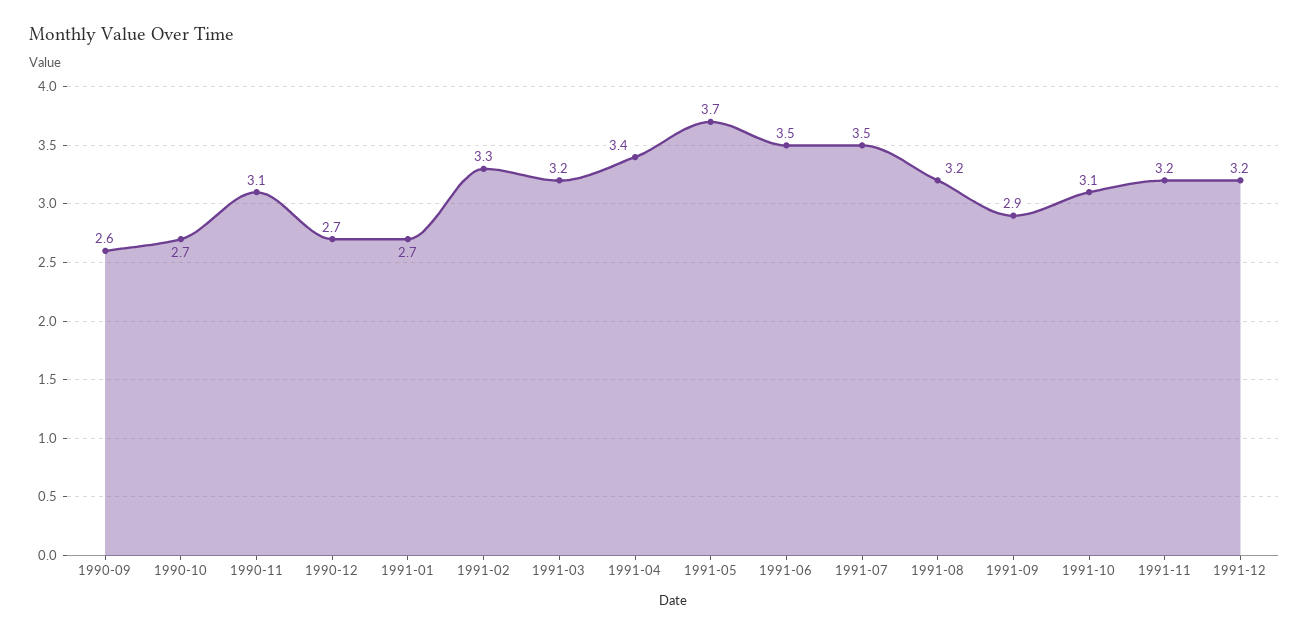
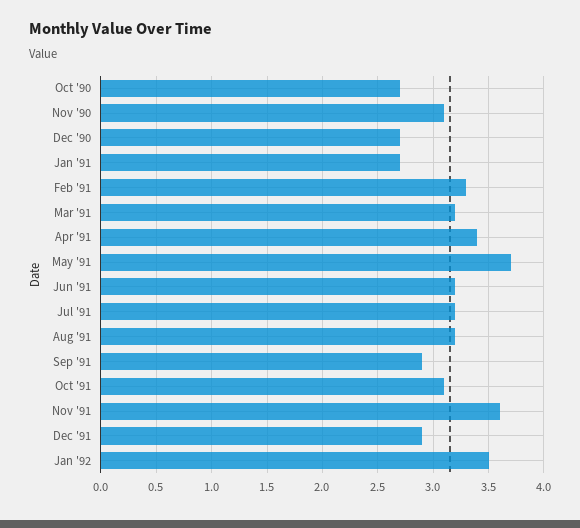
1990-09: 2.6 -> none
1991-06: 3.5 -> 3.2
1991-07: 3.5 -> 3.2
1991-11: 3.2 -> 3.6
1991-12: 3.2 -> 2.9
Jan '92: none -> 3.5

